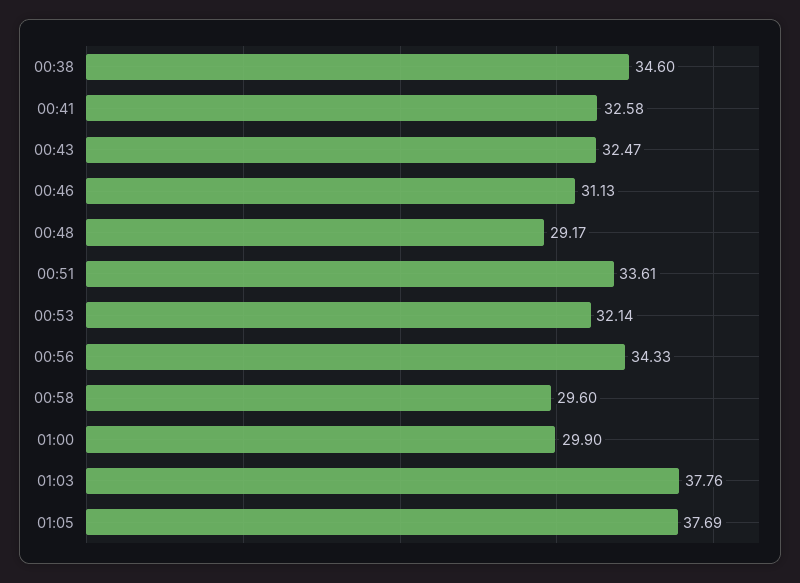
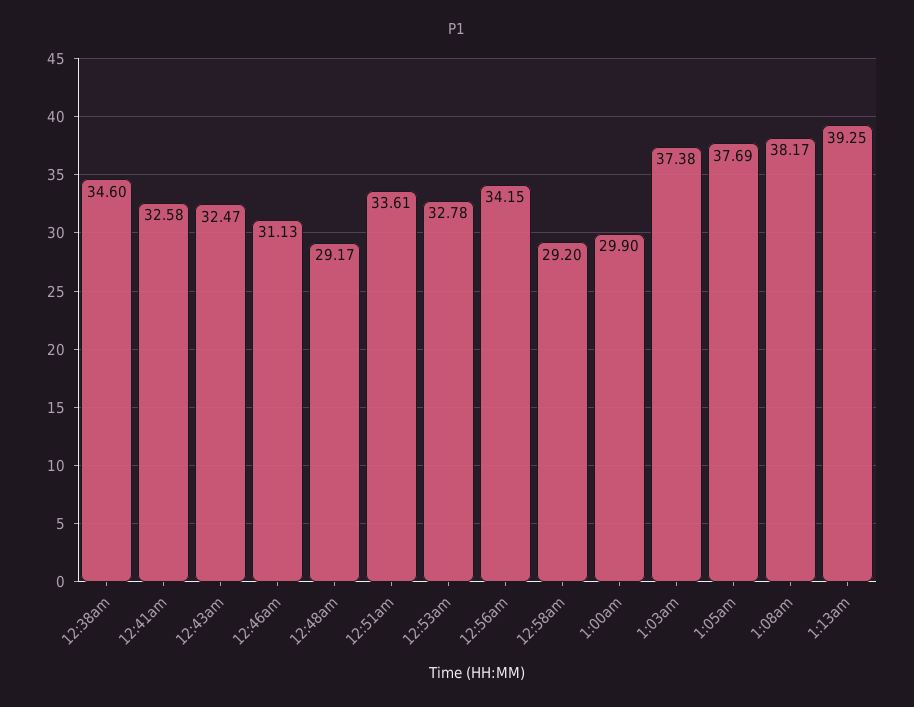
00:53: 32.14 -> 32.78
00:56: 34.33 -> 34.15
00:58: 29.6 -> 29.2
01:03: 37.76 -> 37.38
1:08am: none -> 38.17
1:13am: none -> 39.25

